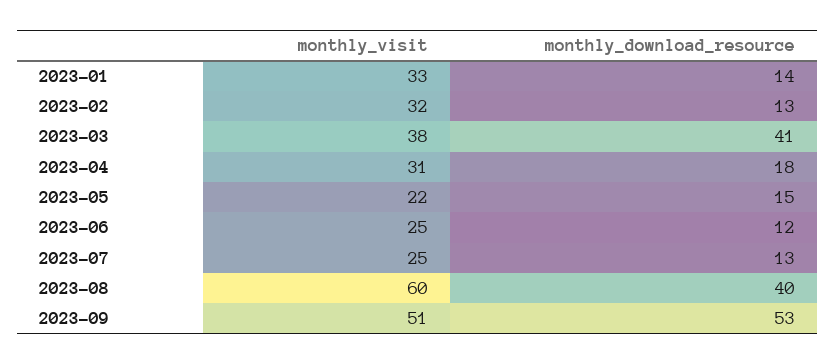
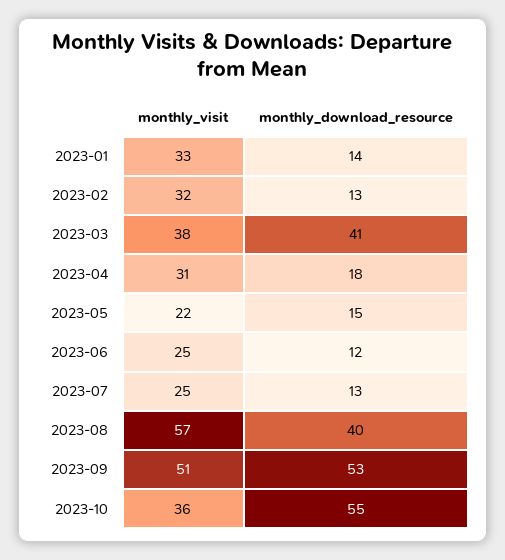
monthly_visit, 2023-08: 60 -> 57
monthly_visit, 2023-10: none -> 36
monthly_download_resource, 2023-10: none -> 55

